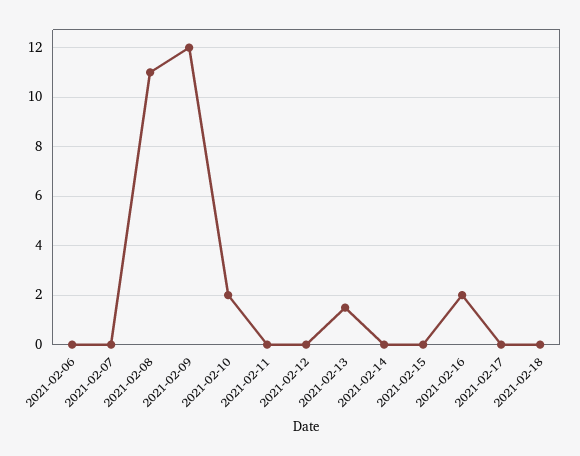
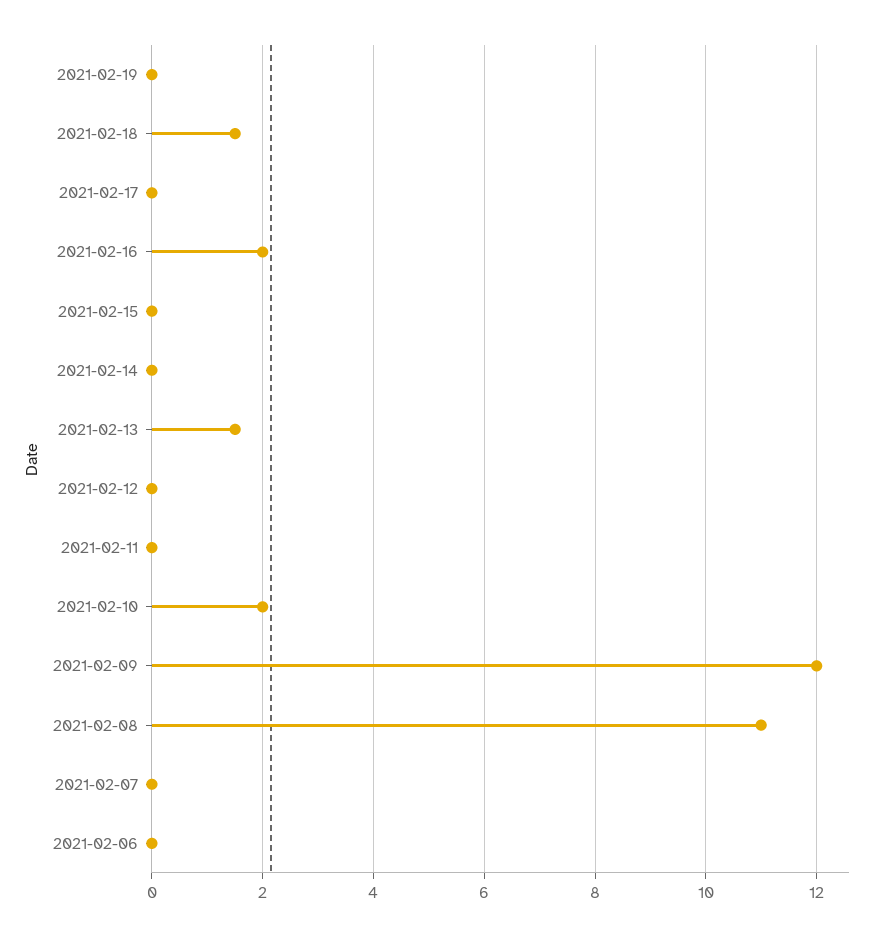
2021-02-18: 0 -> 1.5
2021-02-19: none -> 0

